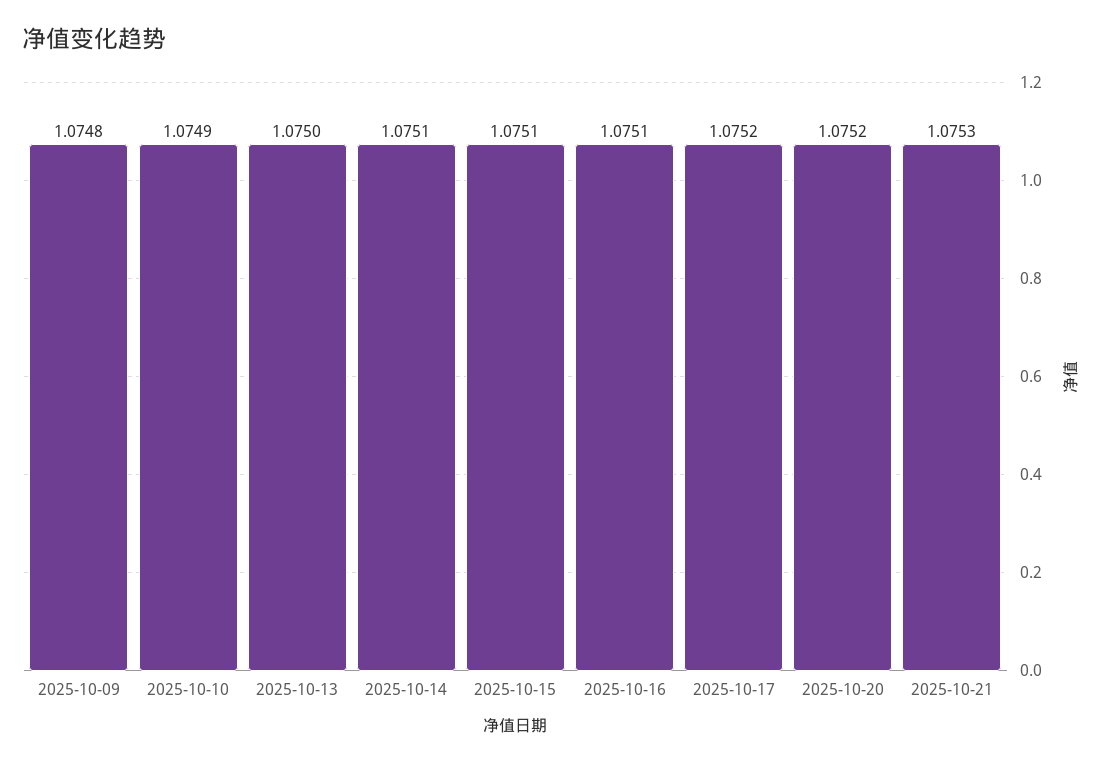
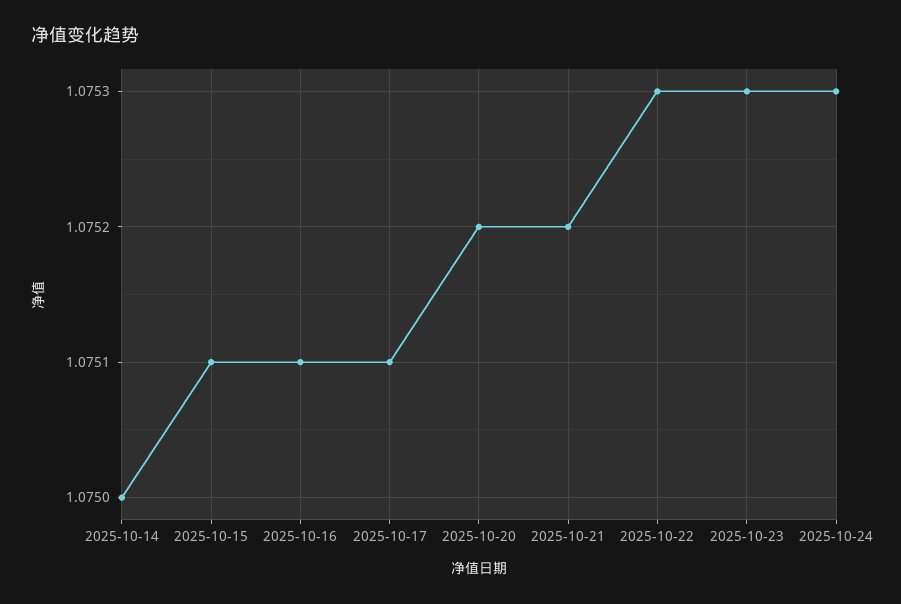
2025-10-09: 1.0748 -> none
2025-10-10: 1.0749 -> none
2025-10-13: 1.075 -> none
2025-10-14: 1.0751 -> 1.075
2025-10-17: 1.0752 -> 1.0751
2025-10-21: 1.0753 -> 1.0752
2025-10-22: none -> 1.0753
2025-10-23: none -> 1.0753
2025-10-24: none -> 1.0753

